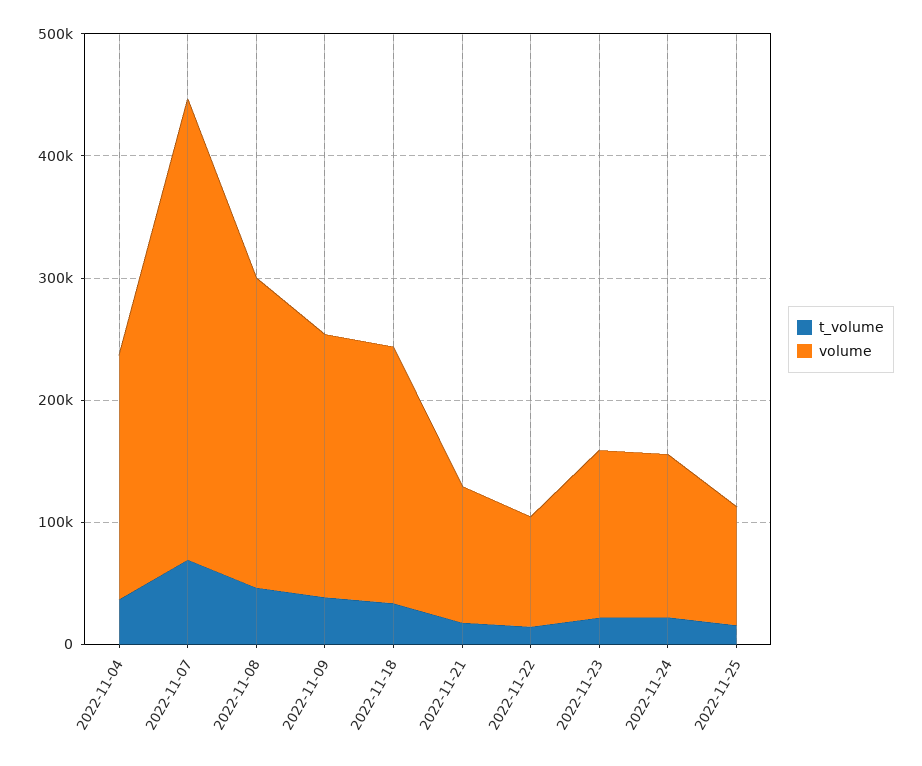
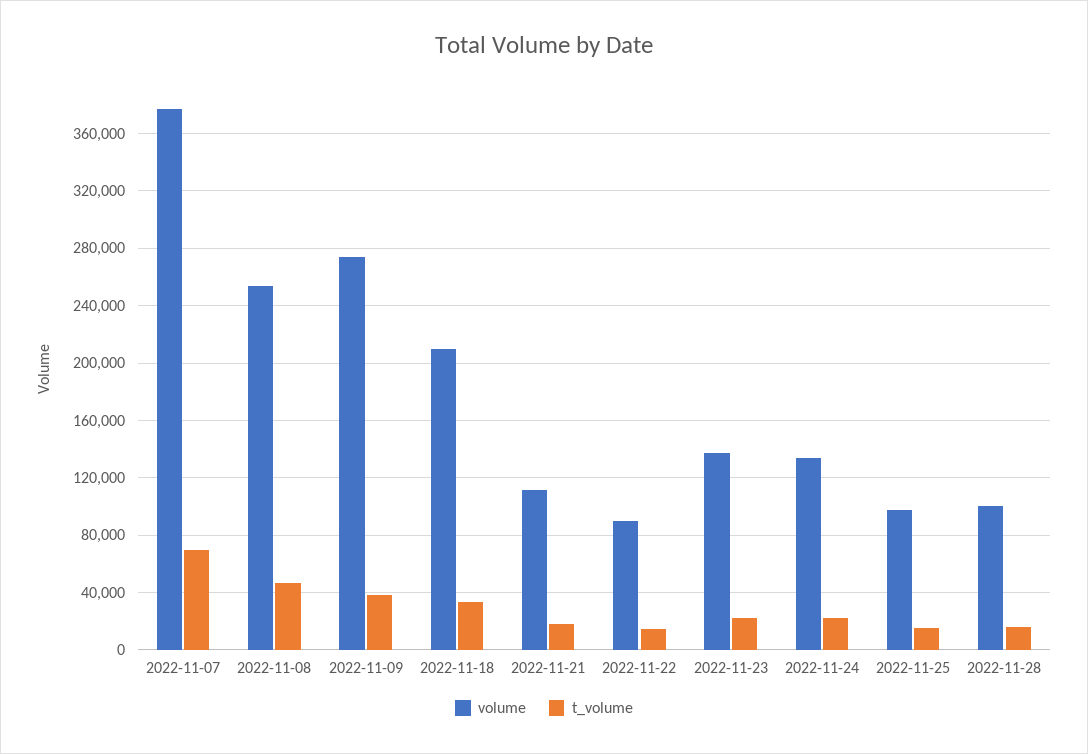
t_volume, 2022-11-04: 40000 -> none
volume, 2022-11-04: 200000 -> none
volume, 2022-11-09: 220000 -> 275000
volume, 2022-11-28: none -> 100000
t_volume, 2022-11-28: none -> 15000

